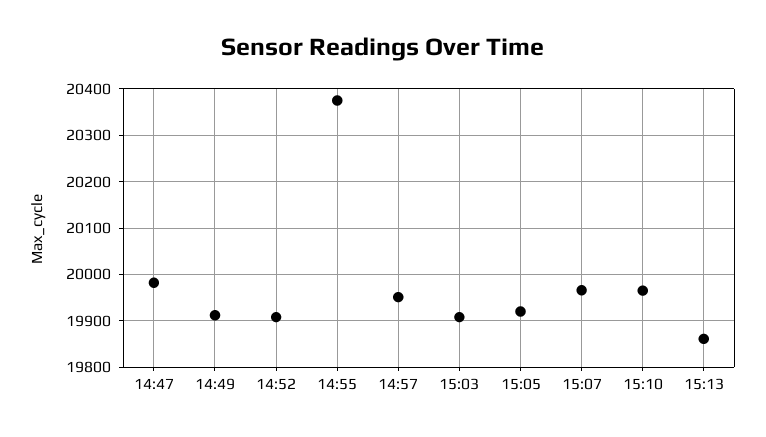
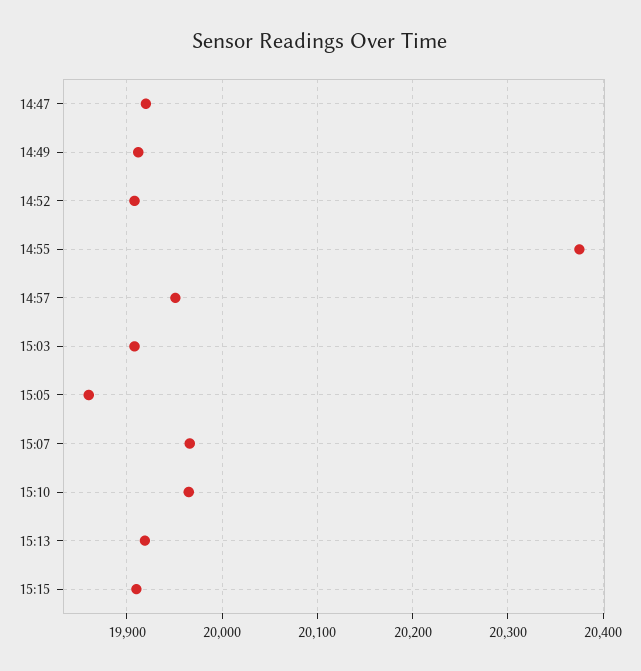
14:47: 19980 -> 19920
15:05: 19920 -> 19860
15:13: 19860 -> 19920
15:15: none -> 19910

